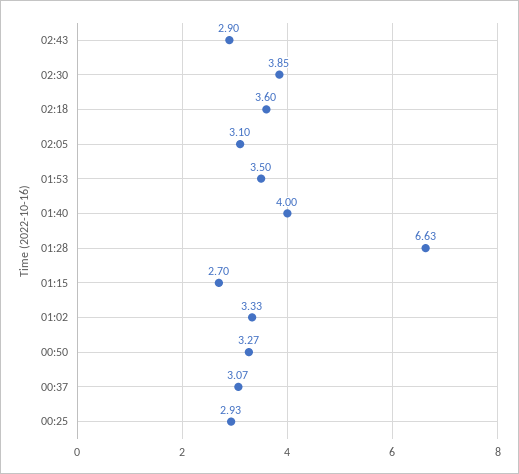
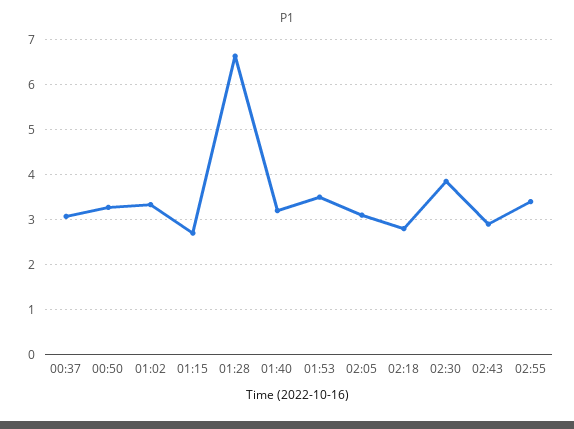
02:18: 3.6 -> 2.8
01:40: 4 -> 3.2
00:25: 2.93 -> none
02:55: none -> 3.4

